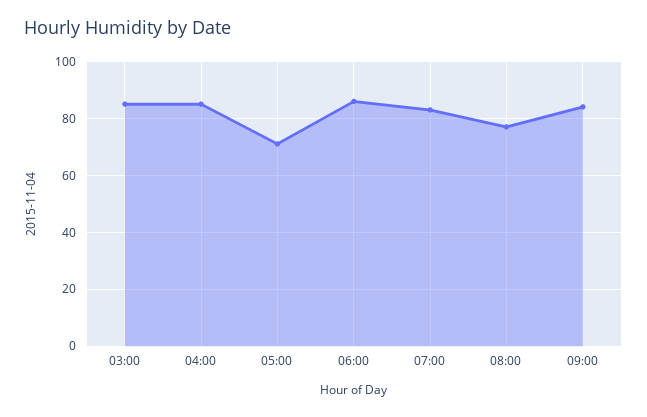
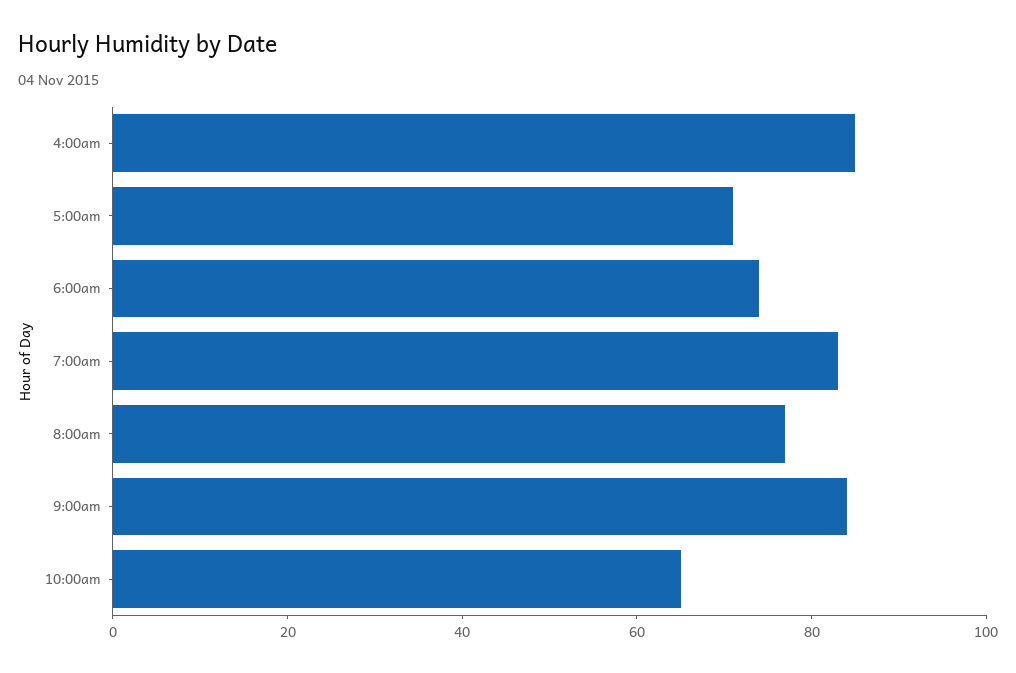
03:00: 85 -> none
06:00: 85 -> 75
10:00am: none -> 65

